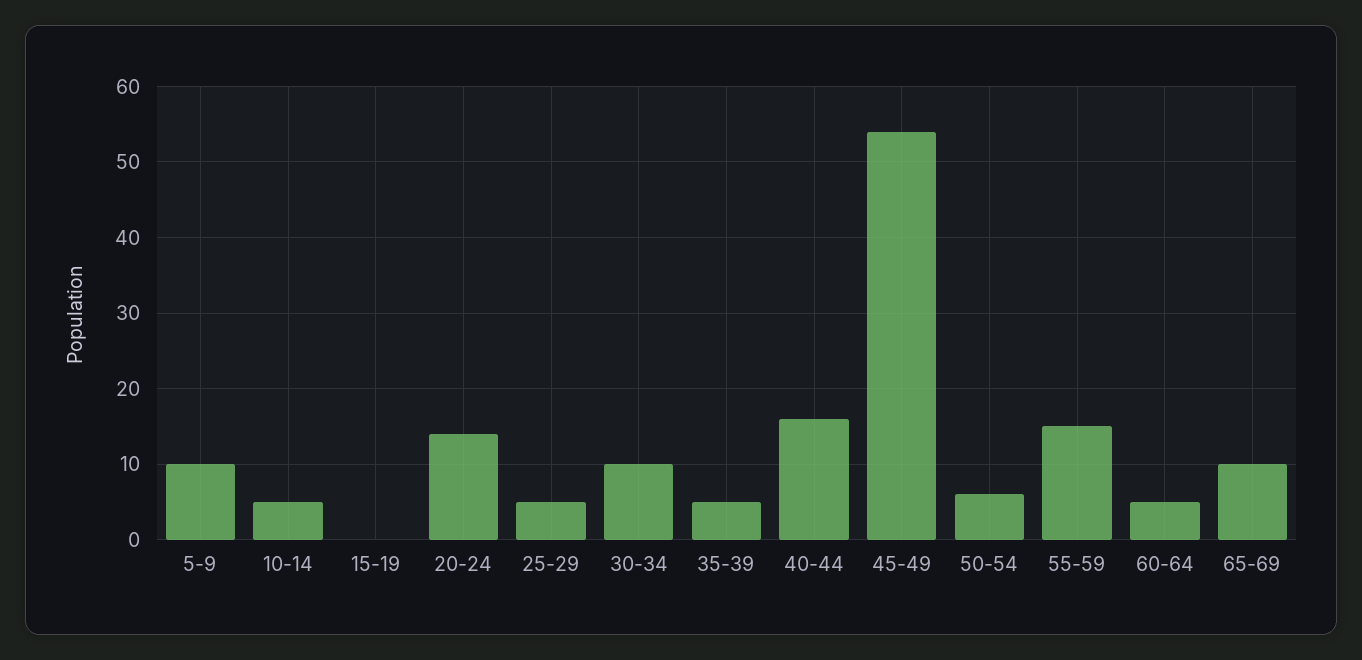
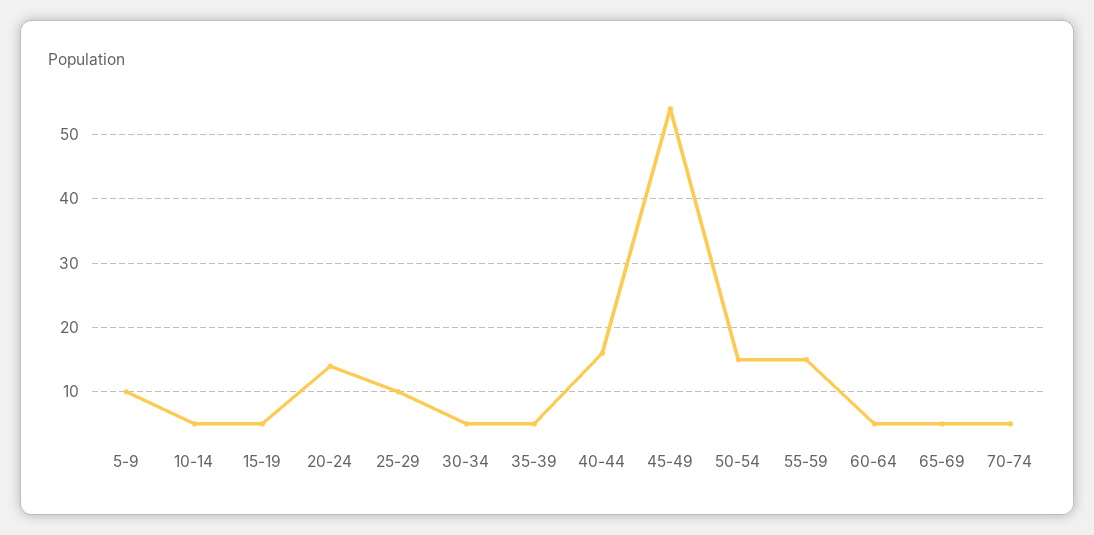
15-19: 0 -> 5
25-29: 5 -> 10
30-34: 10 -> 5
50-54: 6 -> 15
65-69: 10 -> 5
70-74: none -> 5

